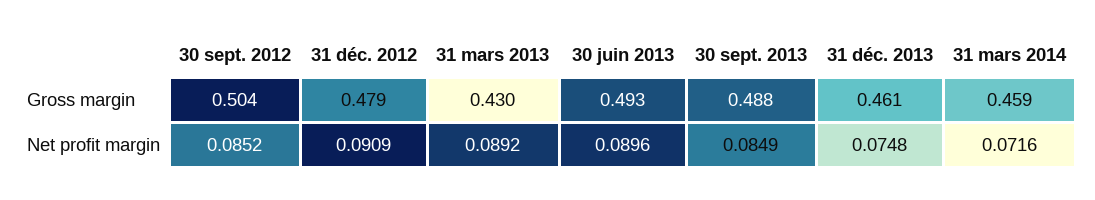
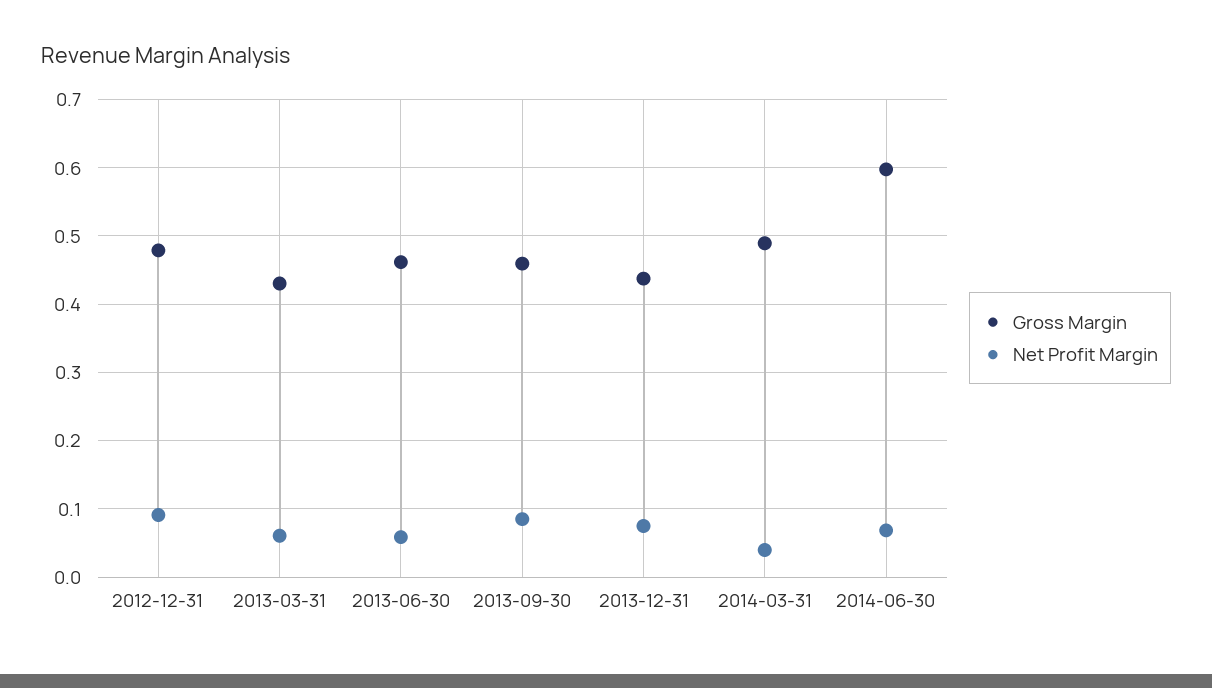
Gross margin, 30 sept. 2012: 0.504 -> none
Gross margin, 30 juin 2013: 0.493 -> 0.46
Gross margin, 30 sept. 2013: 0.488 -> 0.46
Gross margin, 31 déc. 2013: 0.461 -> 0.44
Gross margin, 31 mars 2014: 0.459 -> 0.49
Net profit margin, 30 sept. 2012: 0.0852 -> none
Net profit margin, 31 mars 2013: 0.0892 -> 0.06
Net profit margin, 30 juin 2013: 0.0896 -> 0.06
Net profit margin, 31 mars 2014: 0.0716 -> 0.04
Gross margin, 2014-06-30: none -> 0.6
Net profit margin, 2014-06-30: none -> 0.07

